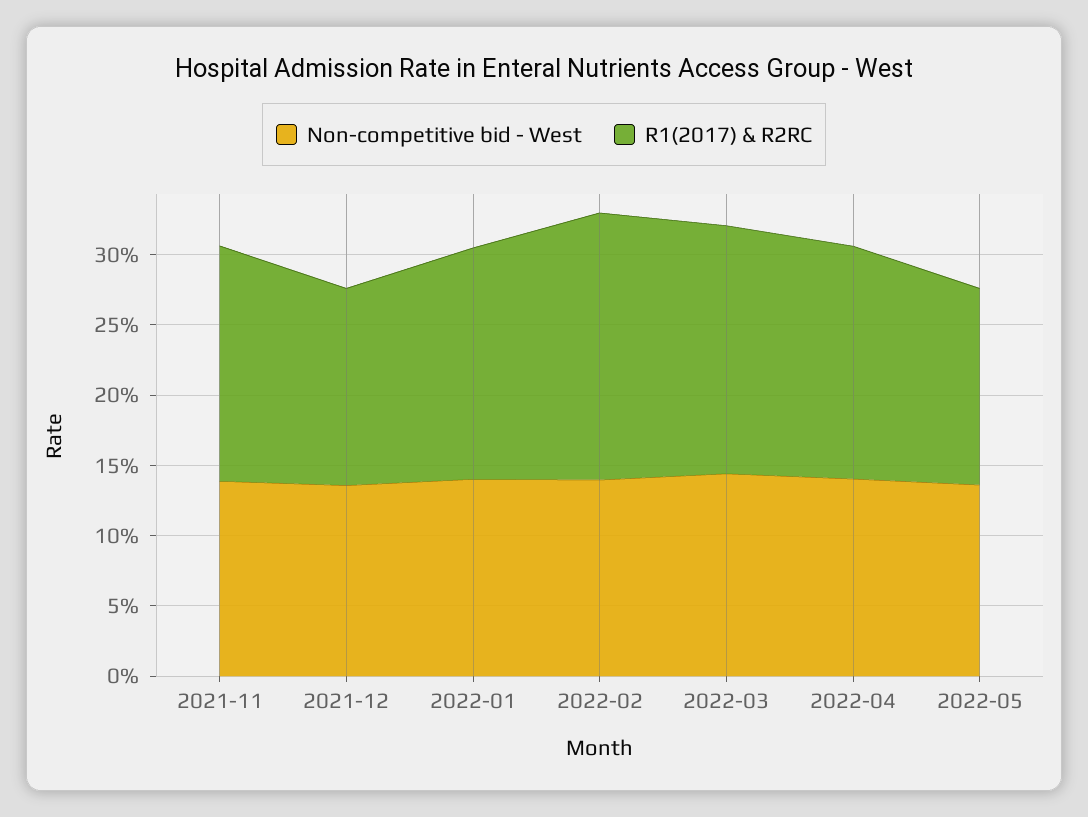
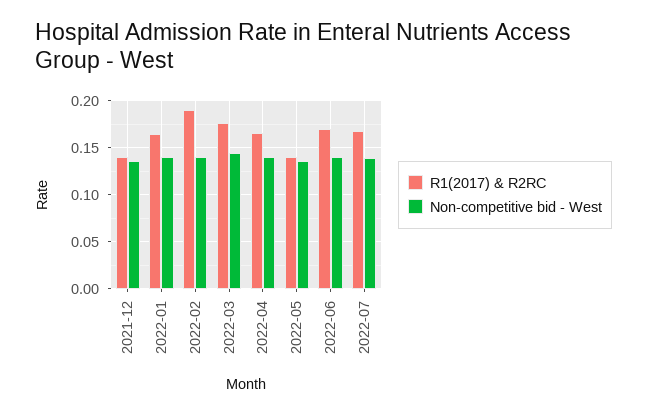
Non-competitive bid - West, 2021-11: 0.14 -> none
R1(2017) & R2RC, 2021-11: 0.17 -> none
R1(2017) & R2RC, 2022-06: none -> 0.17
Non-competitive bid - West, 2022-06: none -> 0.14
R1(2017) & R2RC, 2022-07: none -> 0.17
Non-competitive bid - West, 2022-07: none -> 0.14

